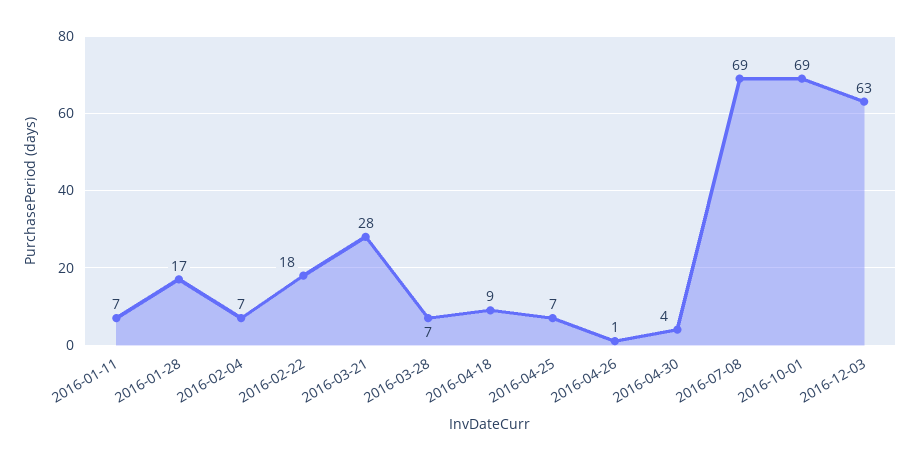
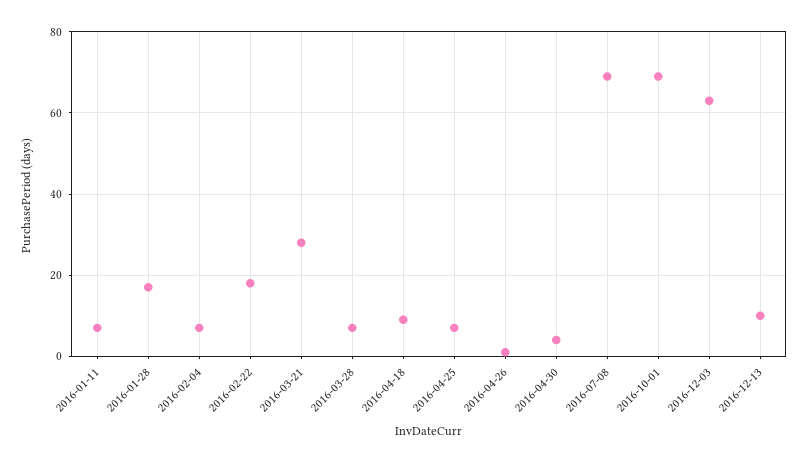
2016-12-13: none -> 10

